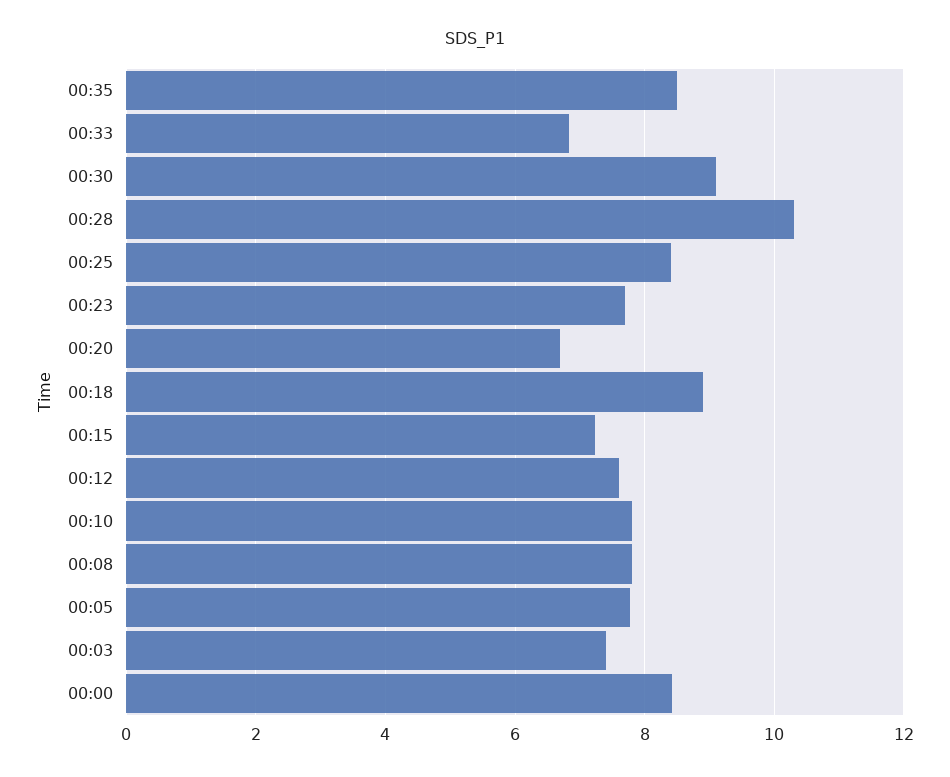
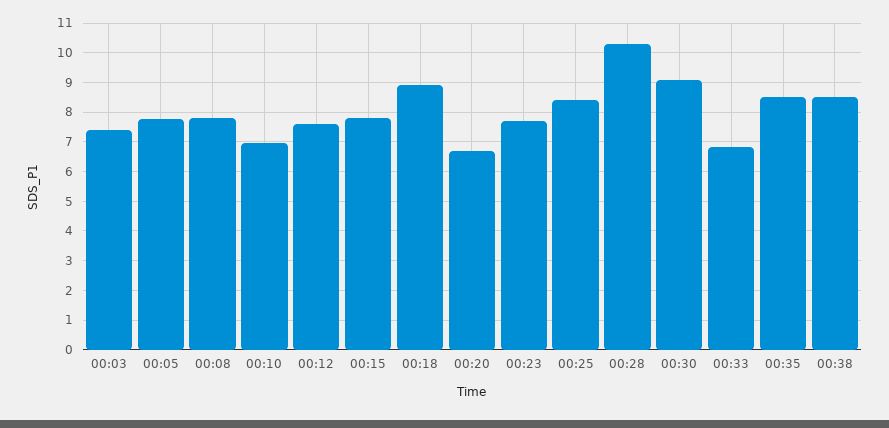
00:15: 7.2 -> 7.75
00:10: 7.8 -> 7
00:00: 8.4 -> none
00:38: none -> 8.5

